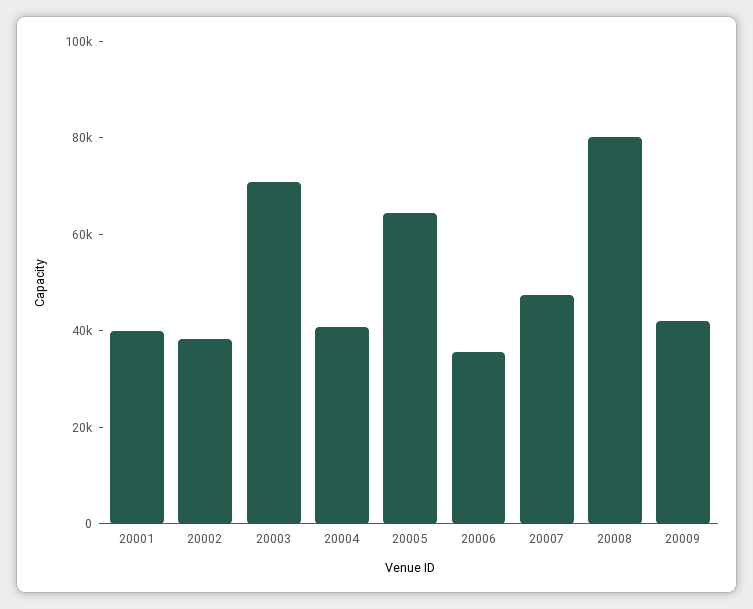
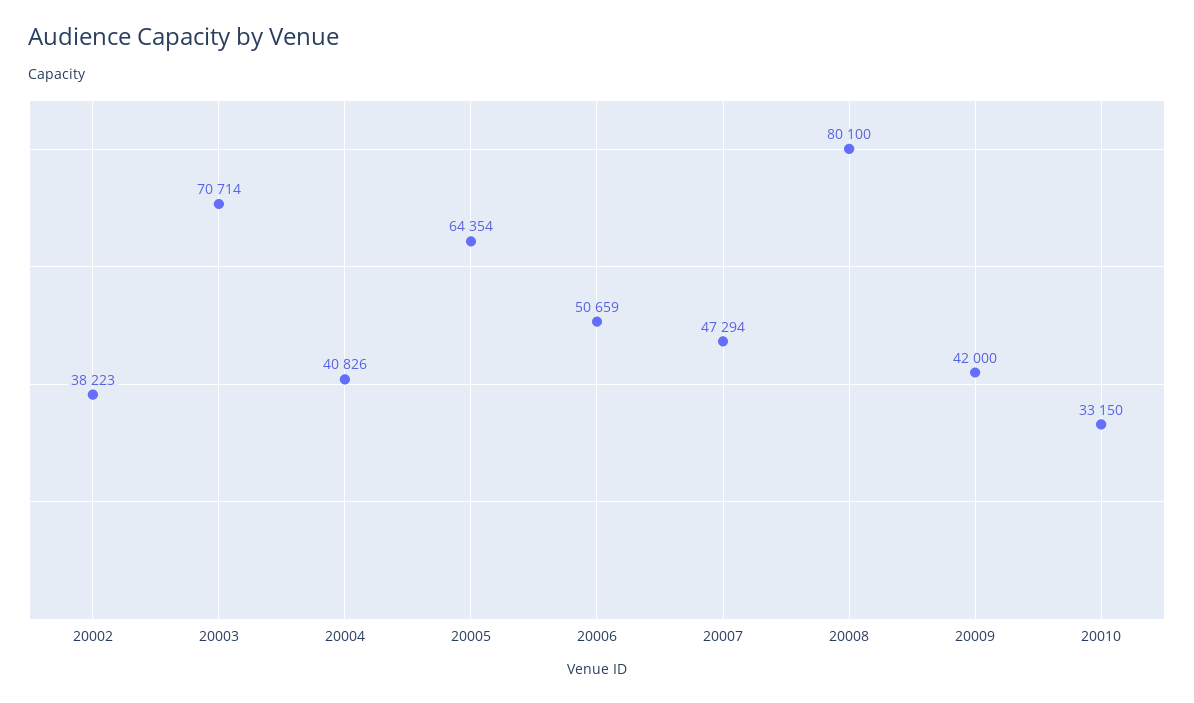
20001: 40000 -> none
20006: 35000 -> 50659
20010: none -> 33150

